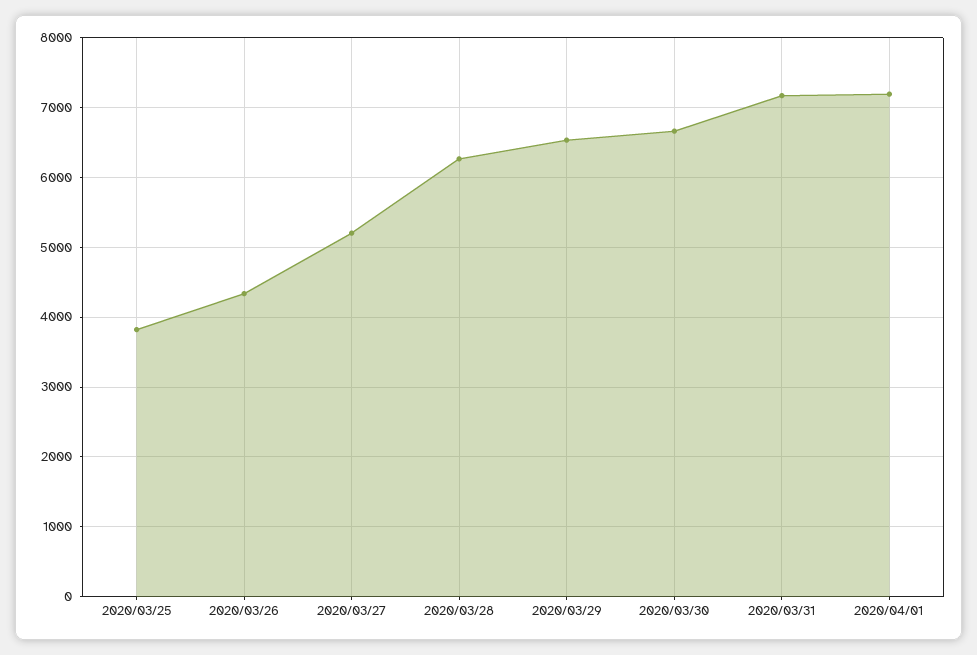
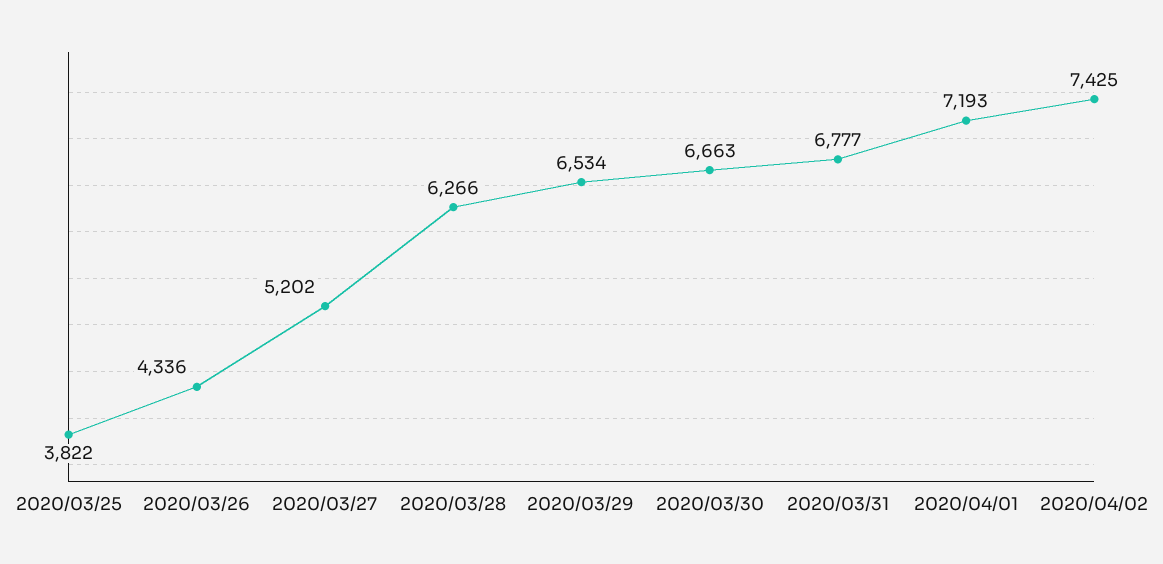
2020/03/31: 7200 -> 6777
2020/04/02: none -> 7425

